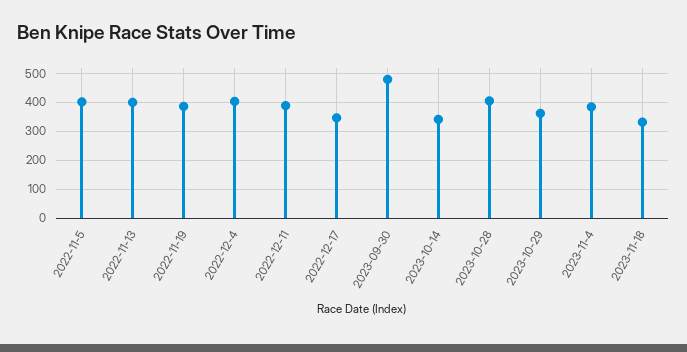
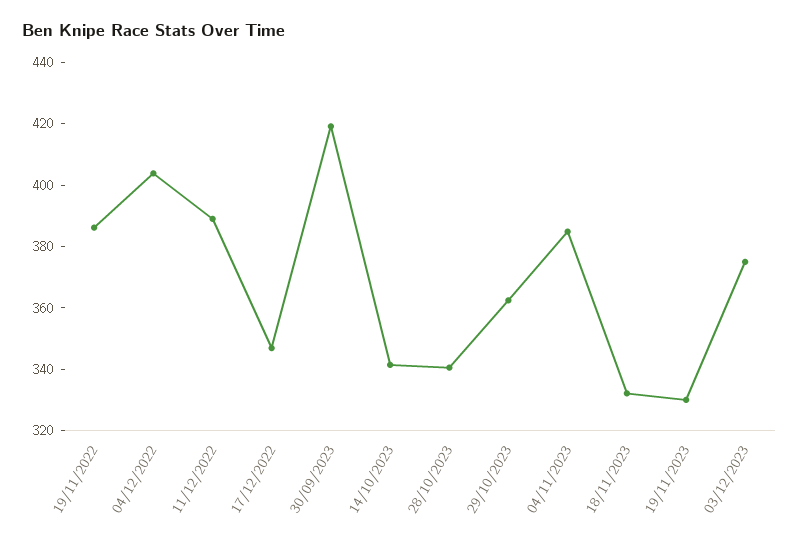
2022-11-5: 400 -> none
2022-11-13: 400 -> none
2023-09-30: 475 -> 420
2023-10-28: 400 -> 340
19/11/2023: none -> 330
03/12/2023: none -> 375

